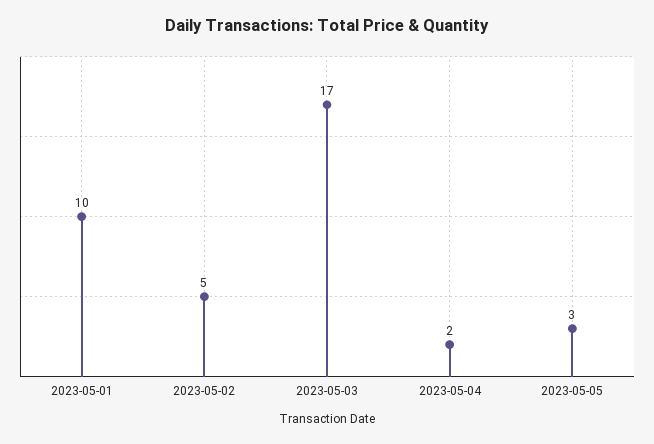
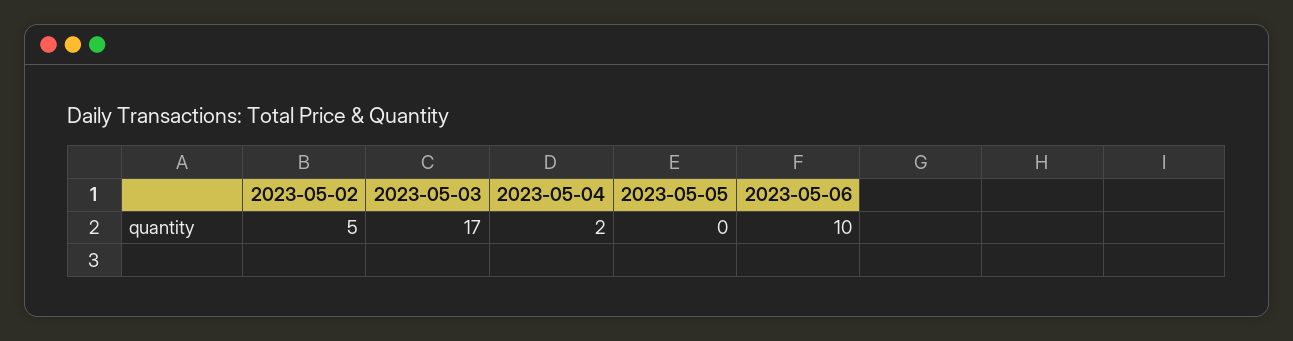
2023-05-01: 10 -> none
2023-05-05: 3 -> 0
2023-05-06: none -> 10

